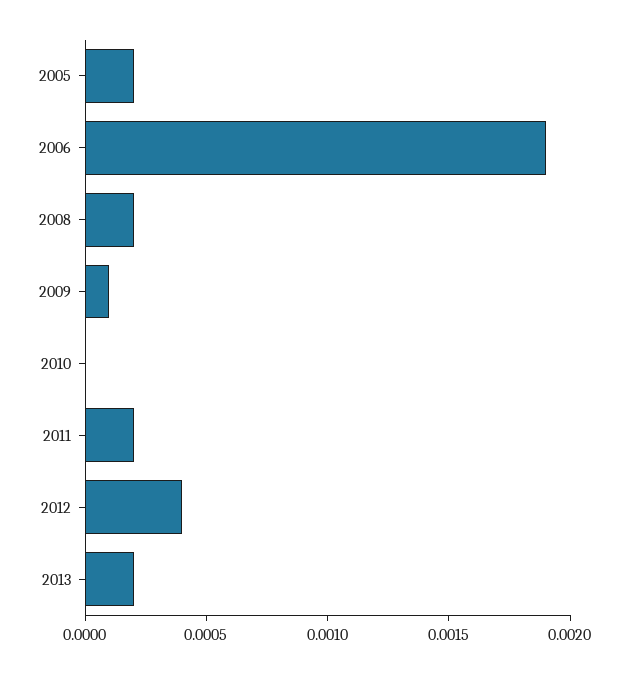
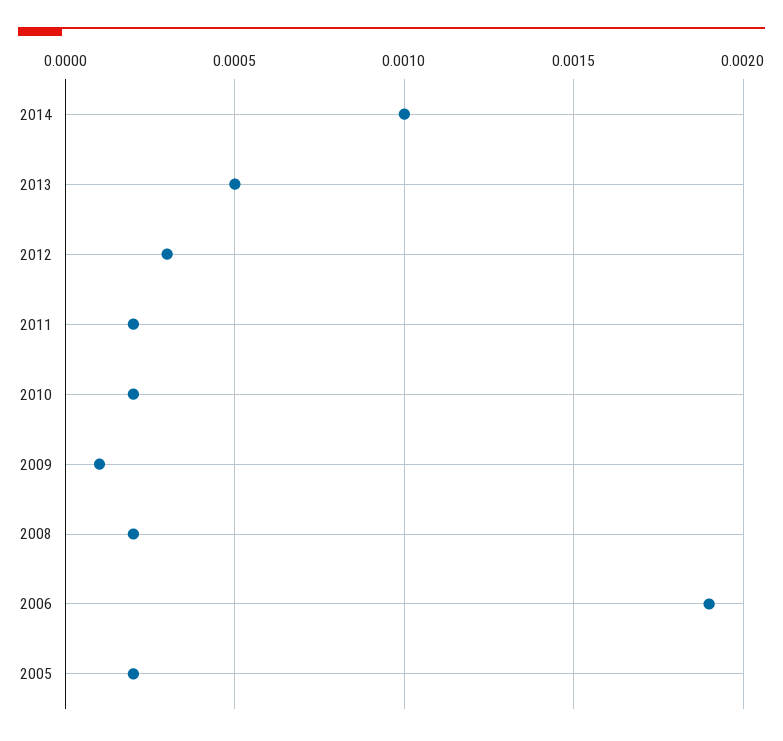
2010: 0 -> 0.0002
2012: 0.0004 -> 0.0003
2013: 0.0002 -> 0.0005
2014: none -> 0.001

